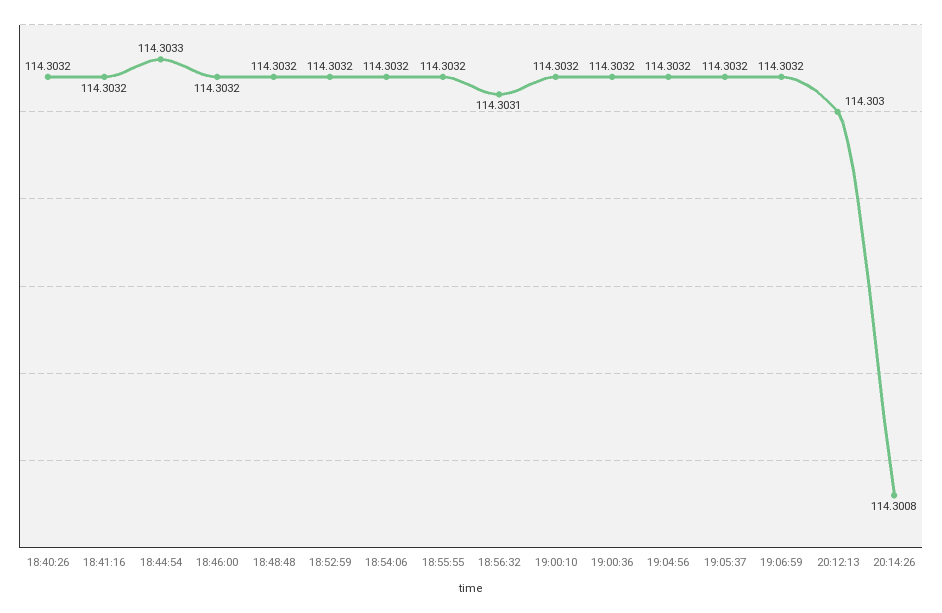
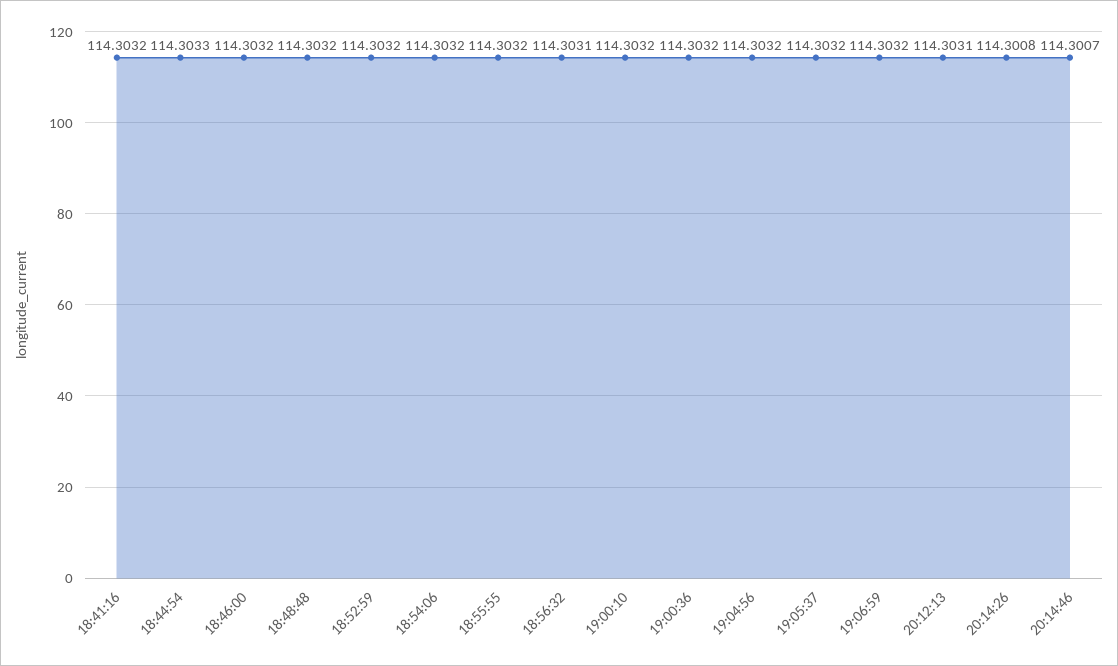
18:40:26: 114.3032 -> none
20:12:13: 114.303 -> 114.3031
20:14:46: none -> 114.3007

